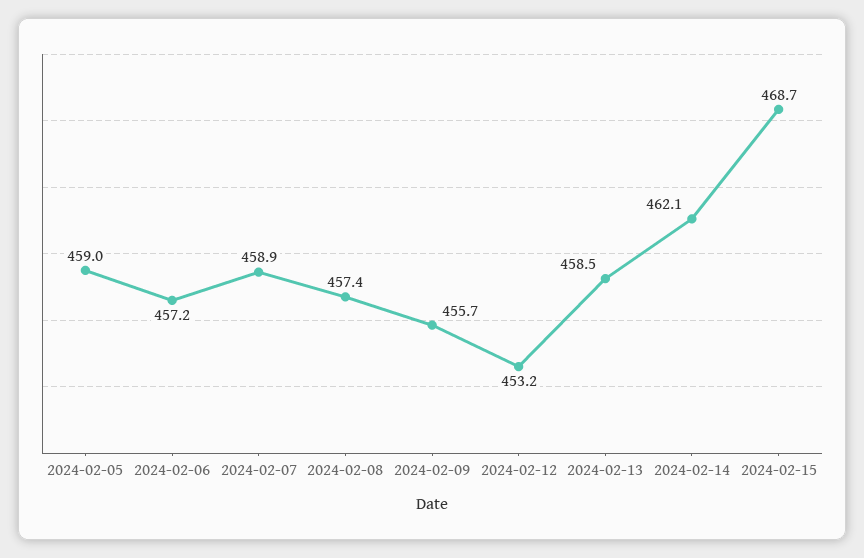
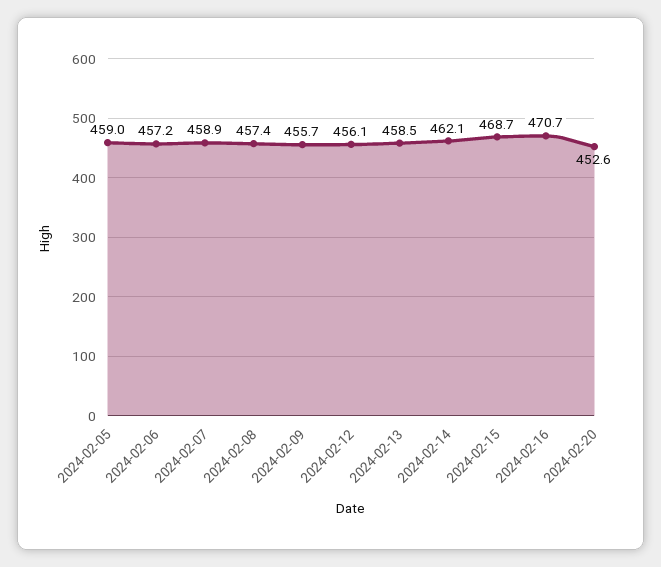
2024-02-12: 453.2 -> 456.1
2024-02-16: none -> 470.7
2024-02-20: none -> 452.6

